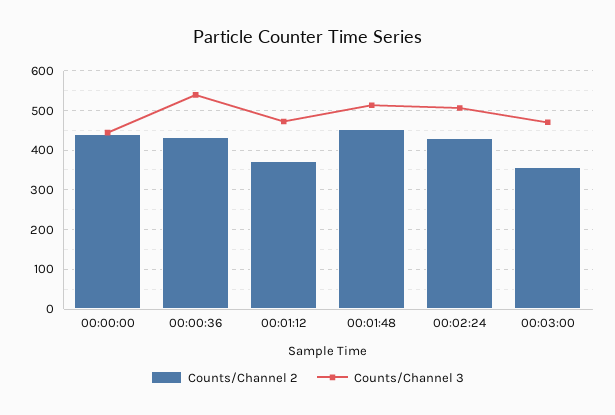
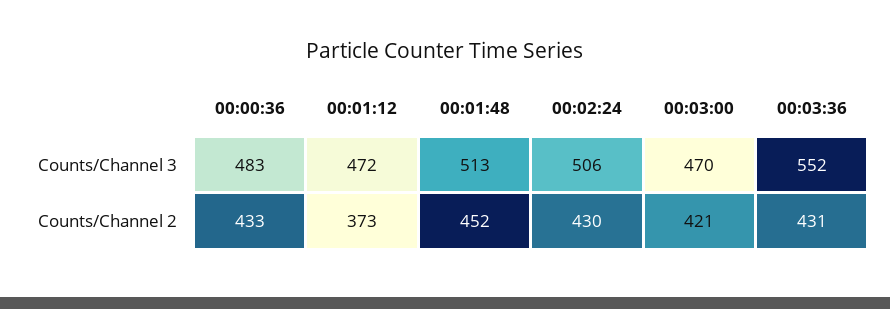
Counts/Channel 2, 00:00:00: 440 -> none
Counts/Channel 3, 00:00:00: 440 -> none
Counts/Channel 3, 00:00:36: 540 -> 483
Counts/Channel 2, 00:03:00: 360 -> 421
Counts/Channel 3, 00:03:36: none -> 552
Counts/Channel 2, 00:03:36: none -> 431

